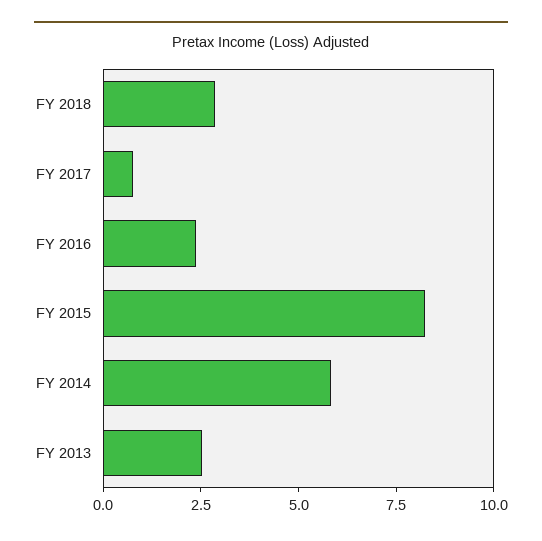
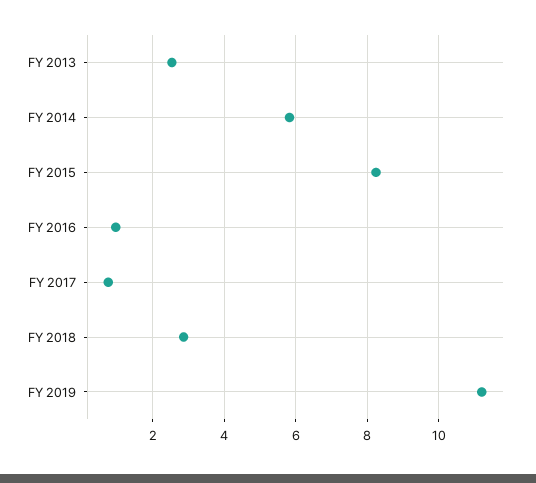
FY 2016: 2.5 -> 1
FY 2019: none -> 11.2

